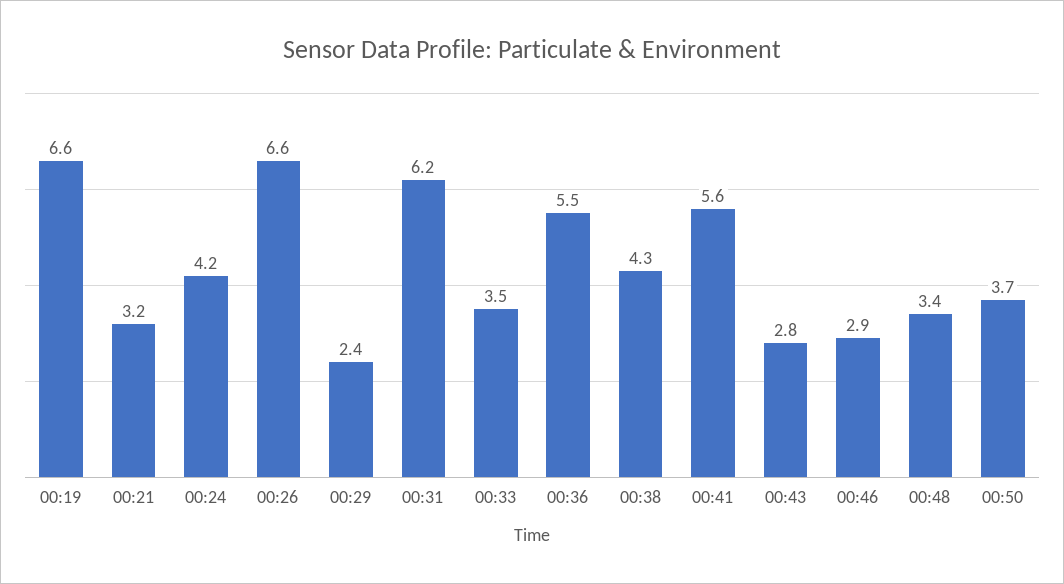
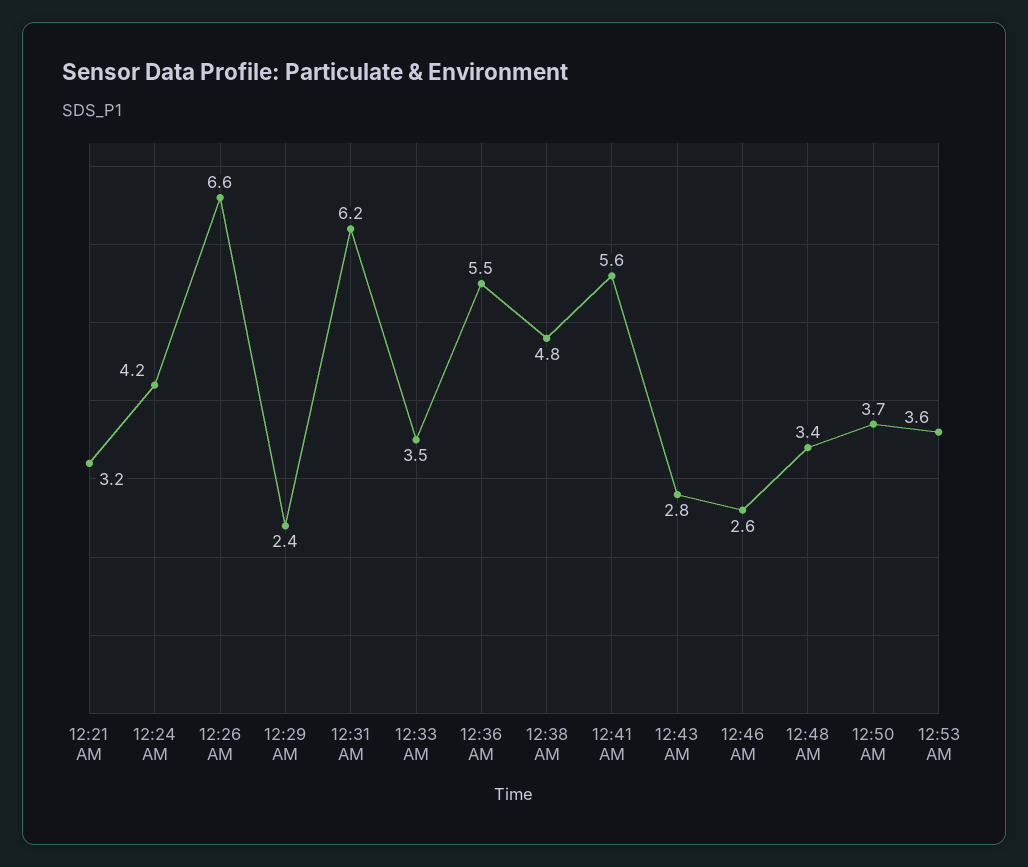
00:19: 6.6 -> none
00:38: 4.3 -> 4.8
00:46: 2.9 -> 2.6
12:53 AM: none -> 3.6

